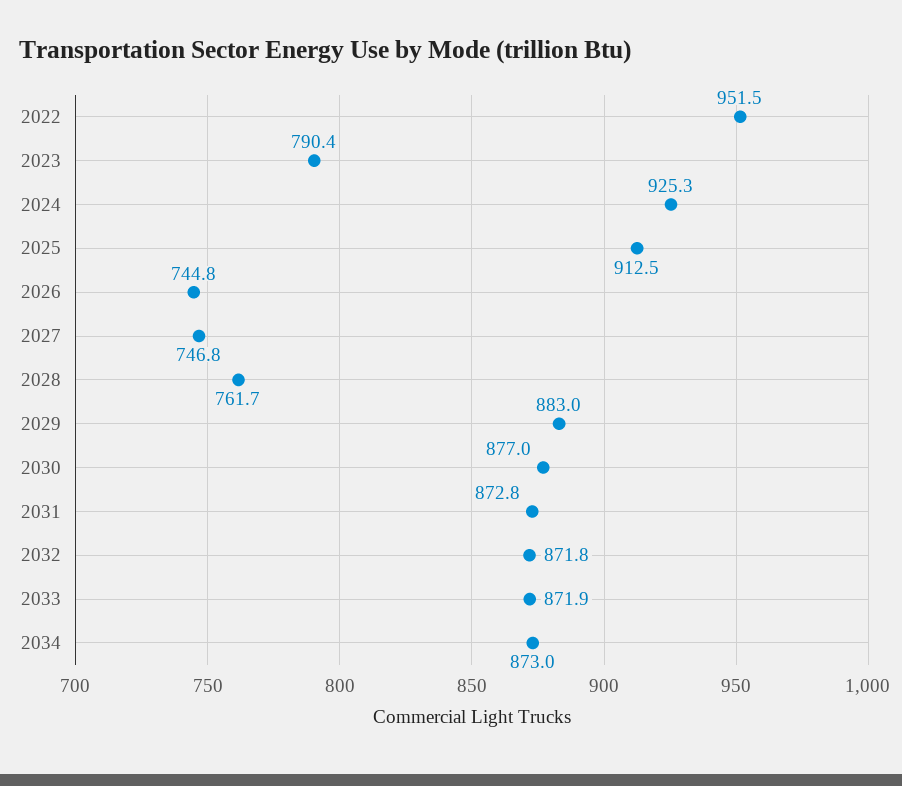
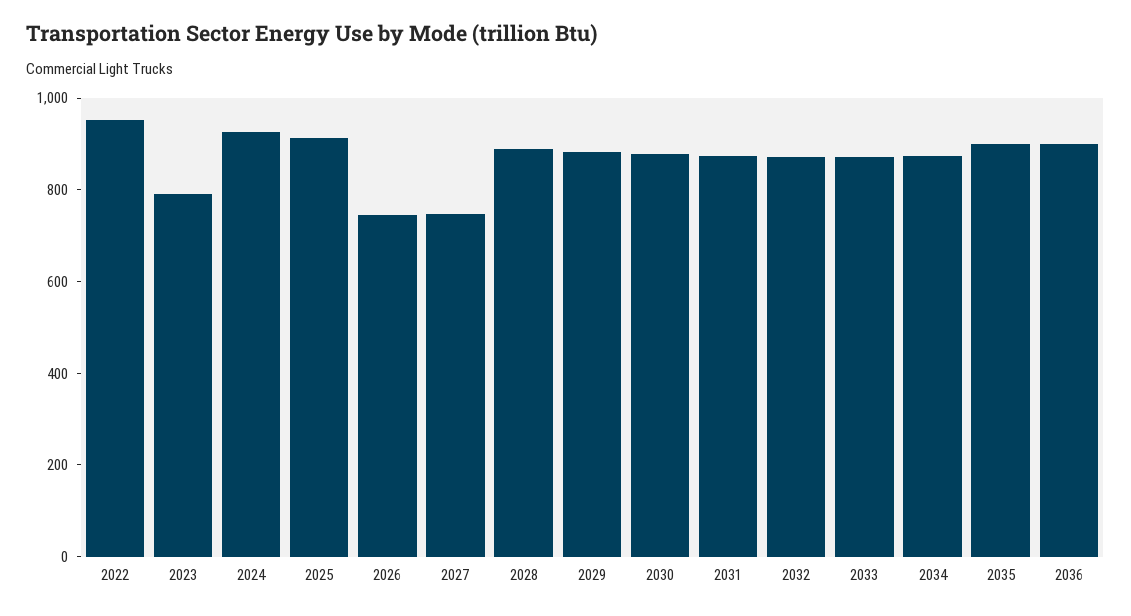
2028: 761.7 -> 900
2035: none -> 900
2036: none -> 900

